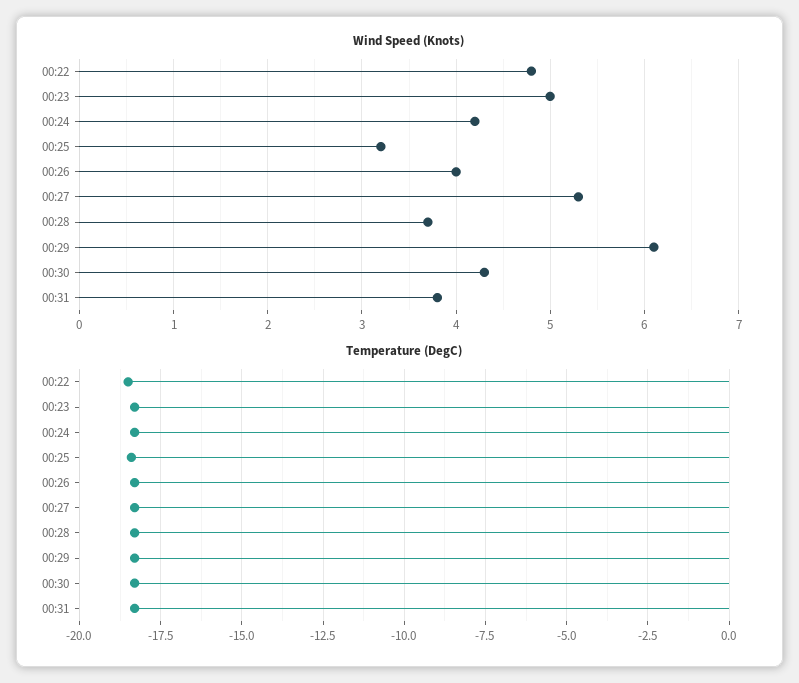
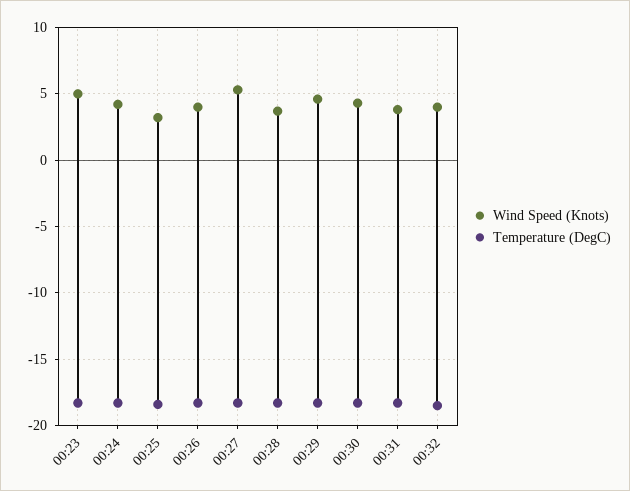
Wind Speed (Knots), 00:22: 4.8 -> none
Wind Speed (Knots), 00:29: 6.1 -> 4.5
Temperature (DegC), 00:22: -18.5 -> none
Wind Speed (Knots), 00:32: none -> 4
Temperature (DegC), 00:32: none -> -18.5

